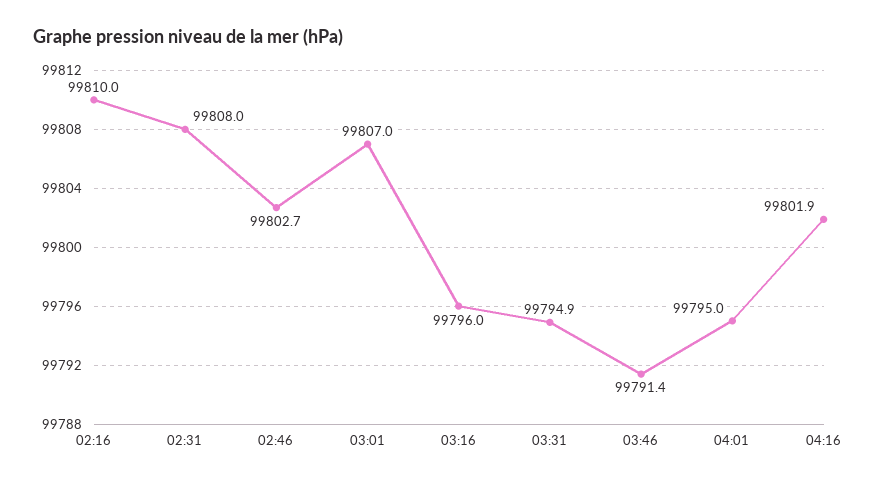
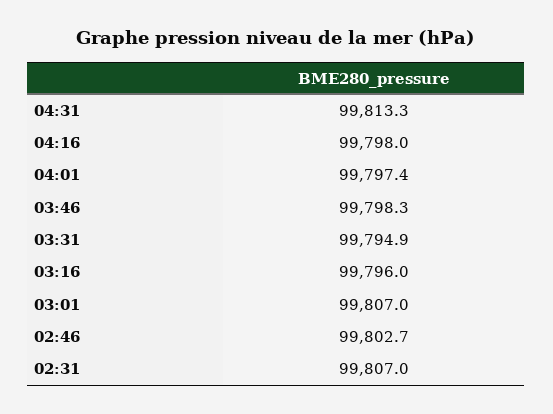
02:16: 99810 -> none
02:31: 99808 -> 99807
03:46: 99791.4 -> 99798.3
04:01: 99795 -> 99797.4
04:16: 99801.9 -> 99798
04:31: none -> 99813.3

